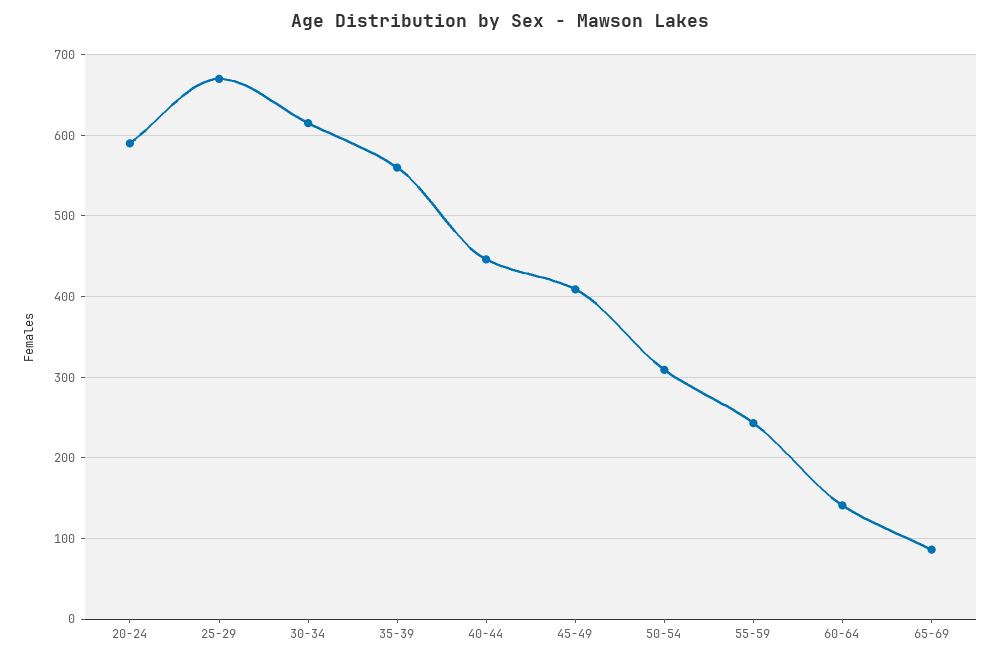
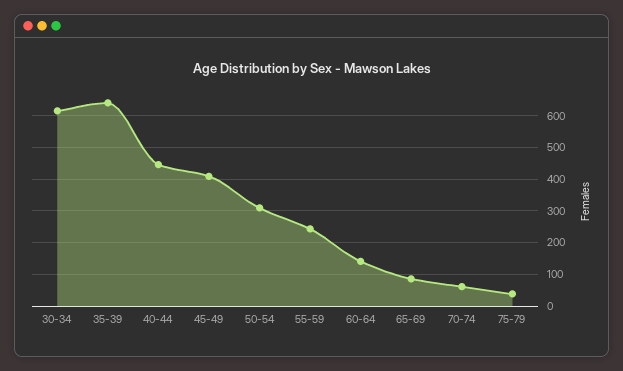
20-24: 590 -> none
25-29: 670 -> none
35-39: 560 -> 640
70-74: none -> 60
75-79: none -> 40

